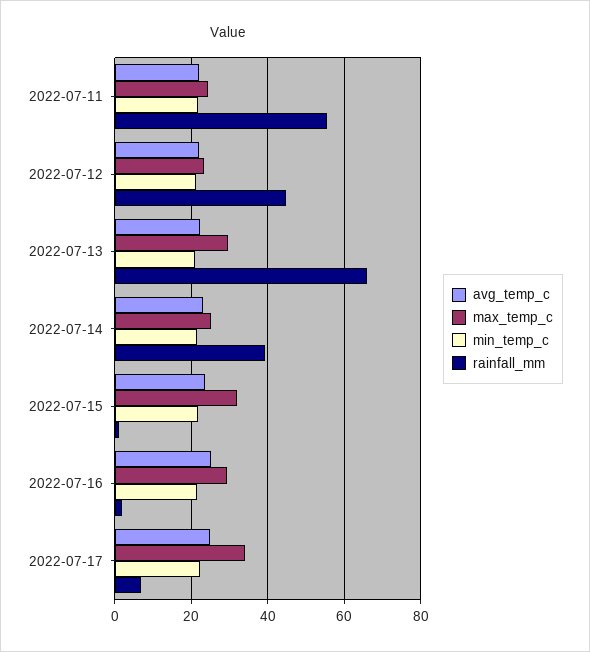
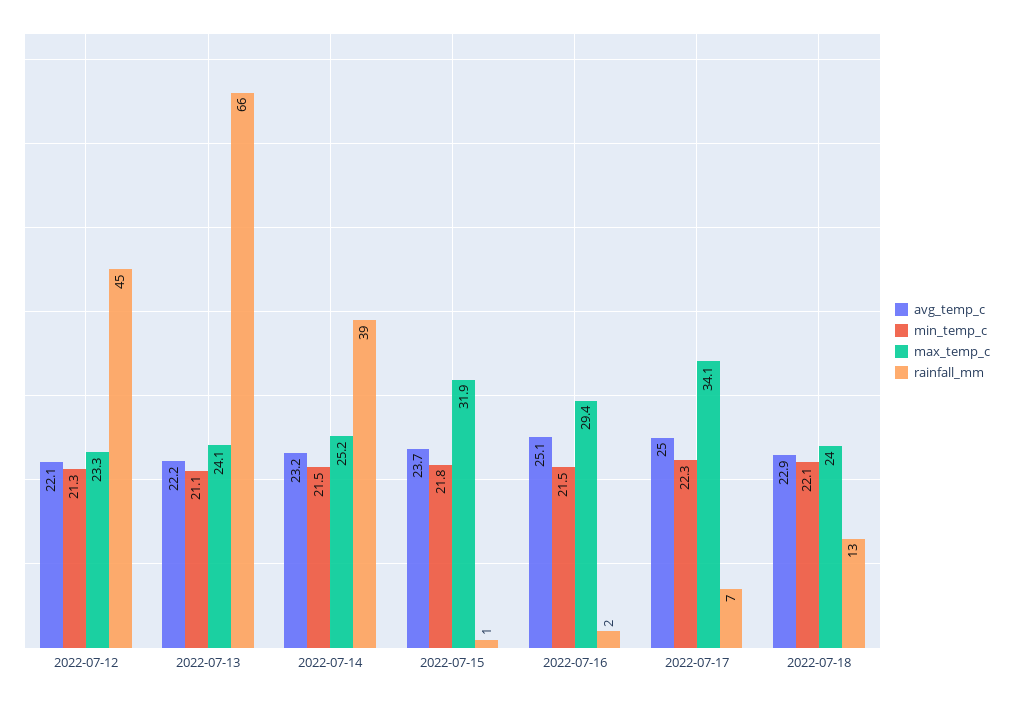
avg_temp_c, 2022-07-11: 22 -> none
max_temp_c, 2022-07-11: 24 -> none
min_temp_c, 2022-07-11: 22 -> none
rainfall_mm, 2022-07-11: 56 -> none
max_temp_c, 2022-07-13: 30 -> 24.1
avg_temp_c, 2022-07-18: none -> 22.9
min_temp_c, 2022-07-18: none -> 22.1
max_temp_c, 2022-07-18: none -> 24
rainfall_mm, 2022-07-18: none -> 13

